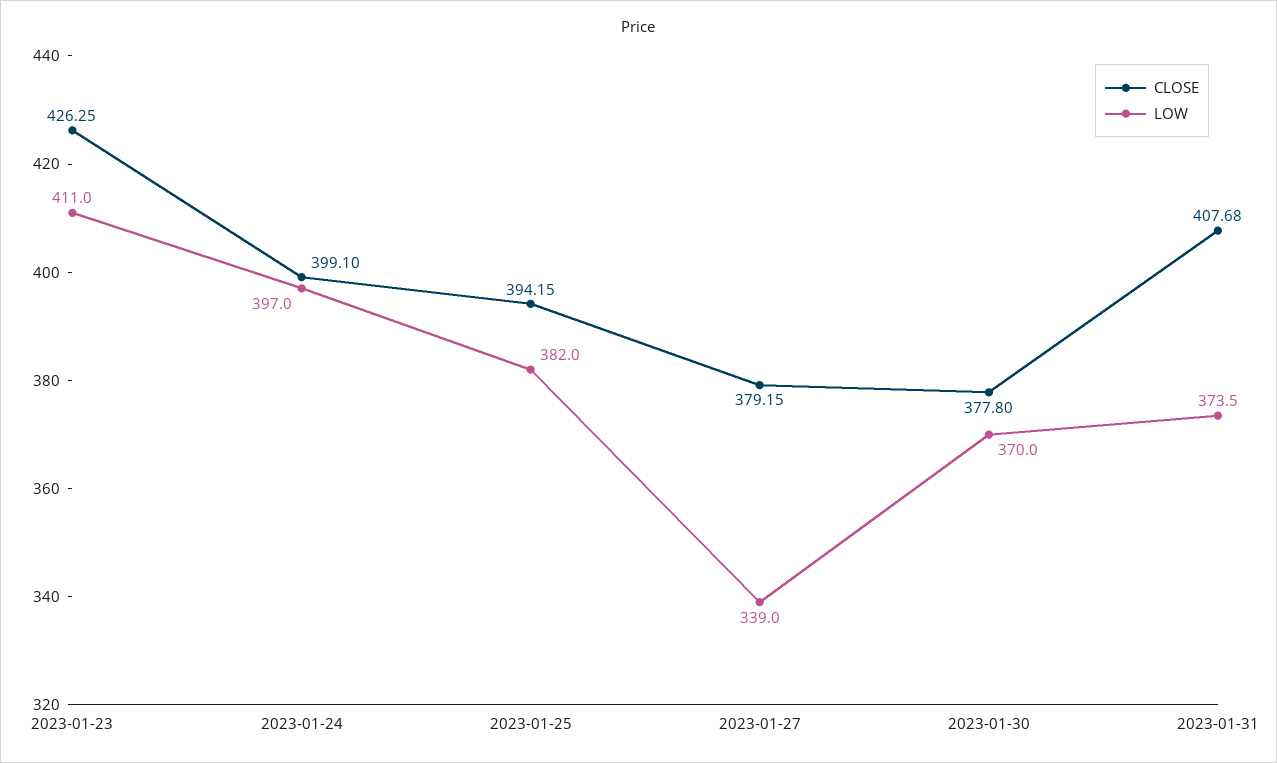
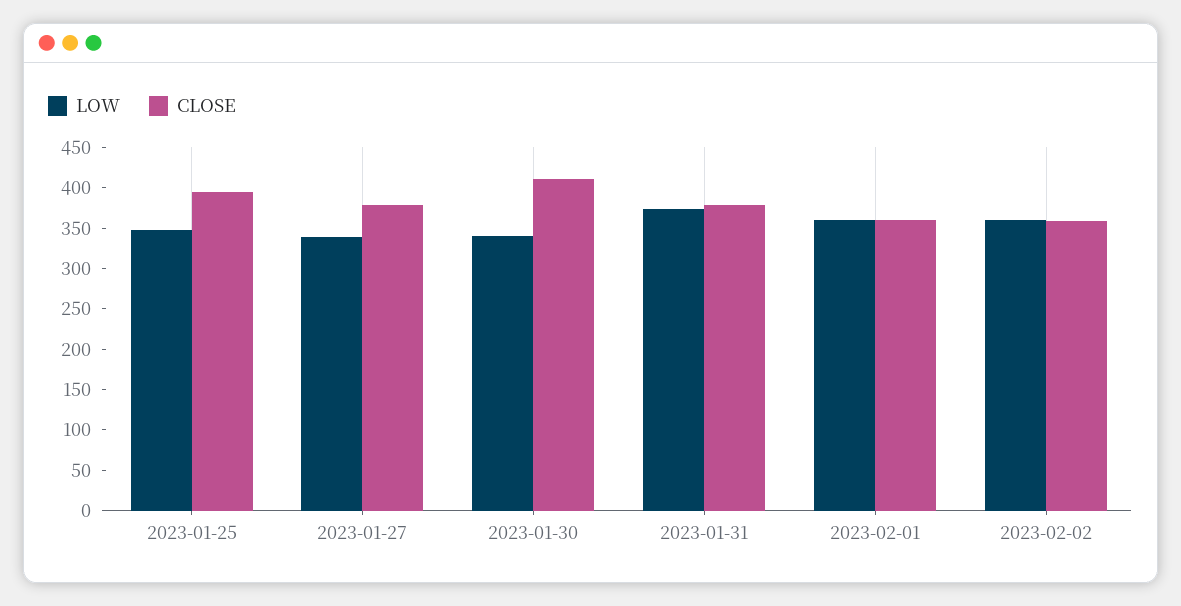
CLOSE, 2023-01-23: 426.25 -> none
LOW, 2023-01-23: 411 -> none
CLOSE, 2023-01-24: 399.1 -> none
LOW, 2023-01-24: 397 -> none
LOW, 2023-01-25: 382 -> 350
CLOSE, 2023-01-30: 377.8 -> 410
LOW, 2023-01-30: 370 -> 340
CLOSE, 2023-01-31: 407.68 -> 380
LOW, 2023-02-01: none -> 360
CLOSE, 2023-02-01: none -> 360
LOW, 2023-02-02: none -> 360
CLOSE, 2023-02-02: none -> 360

